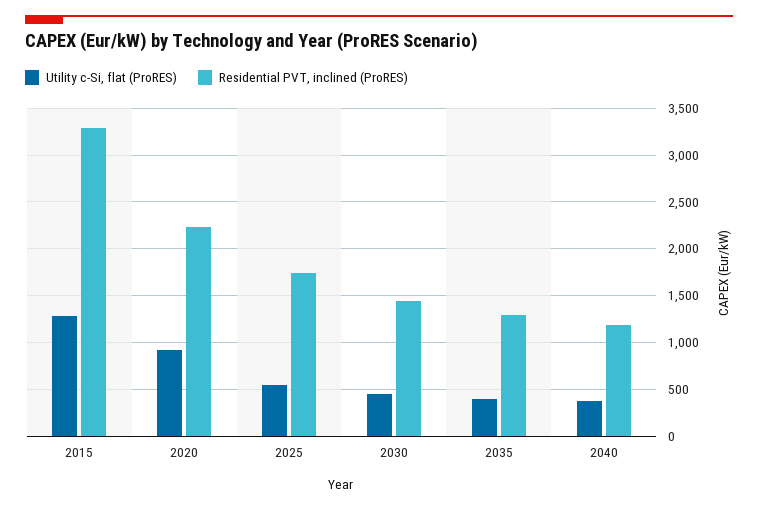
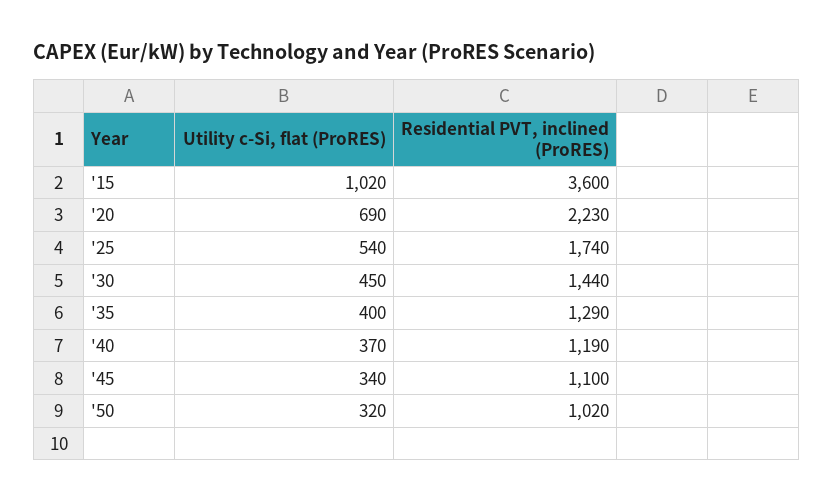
Utility c-Si, flat (ProRES), 2015: 1300 -> 1020
Residential PVT, inclined (ProRES), 2015: 3300 -> 3600
Utility c-Si, flat (ProRES), 2020: 900 -> 690
Utility c-Si, flat (ProRES), '45: none -> 340
Residential PVT, inclined (ProRES), '45: none -> 1100
Utility c-Si, flat (ProRES), '50: none -> 320
Residential PVT, inclined (ProRES), '50: none -> 1020

